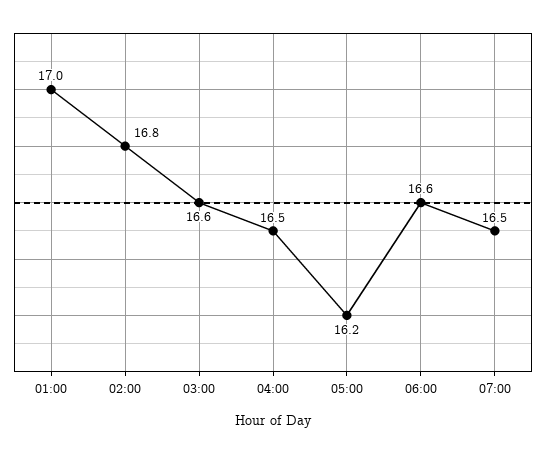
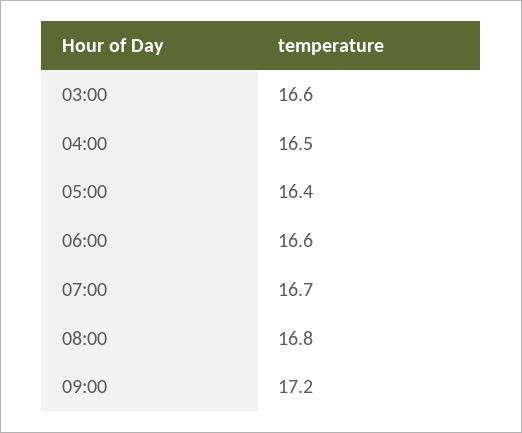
01:00: 17 -> none
02:00: 16.8 -> none
05:00: 16.2 -> 16.4
07:00: 16.5 -> 16.7
08:00: none -> 16.8
09:00: none -> 17.2

